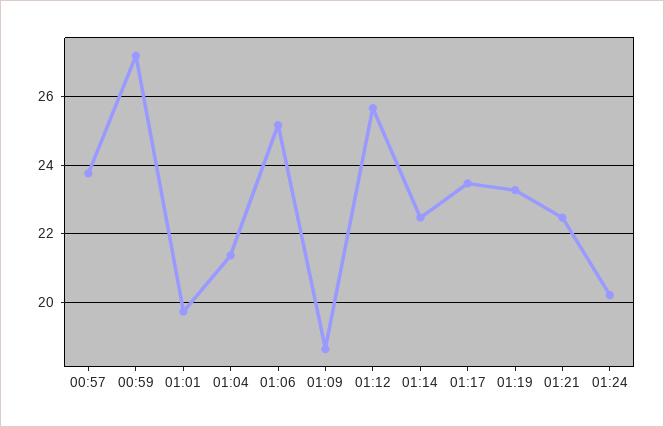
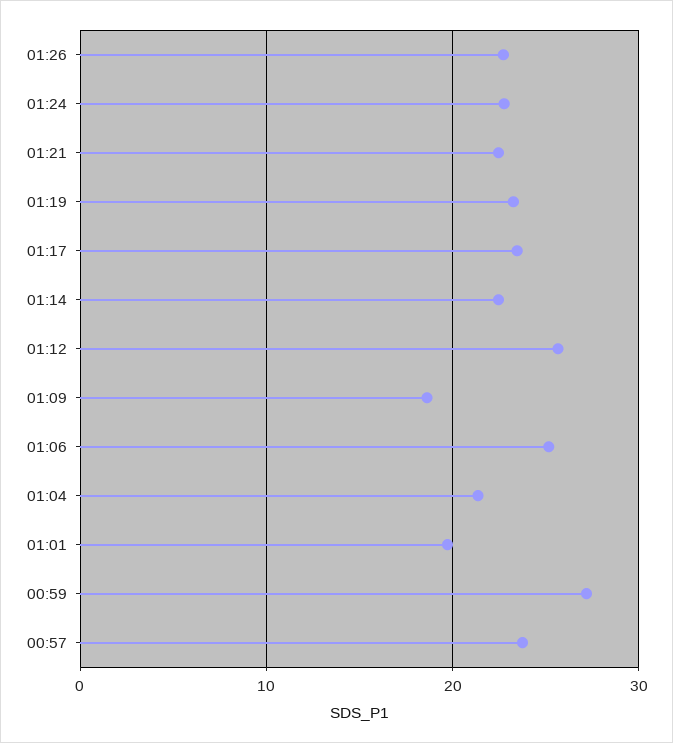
01:24: 20.2 -> 23
01:26: none -> 23

